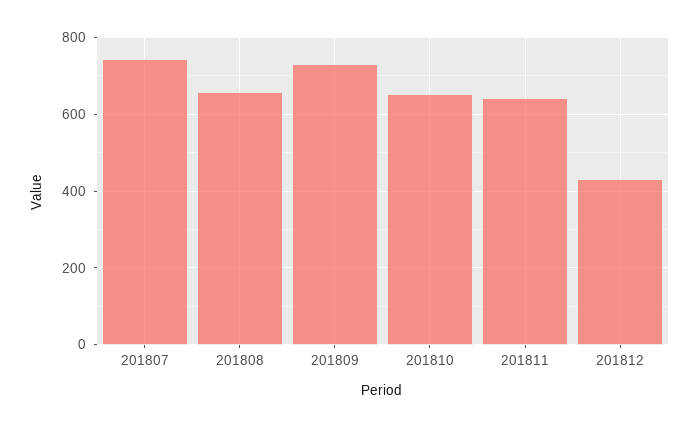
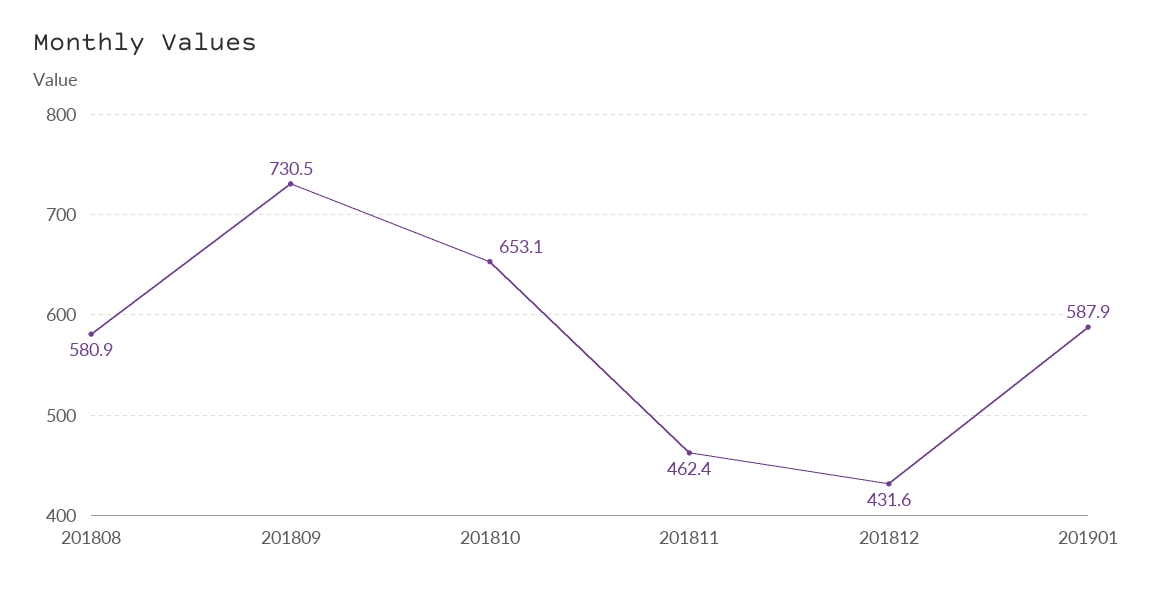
201807: 740 -> none
201808: 660 -> 580.9
201811: 640 -> 462.4
201901: none -> 587.9

